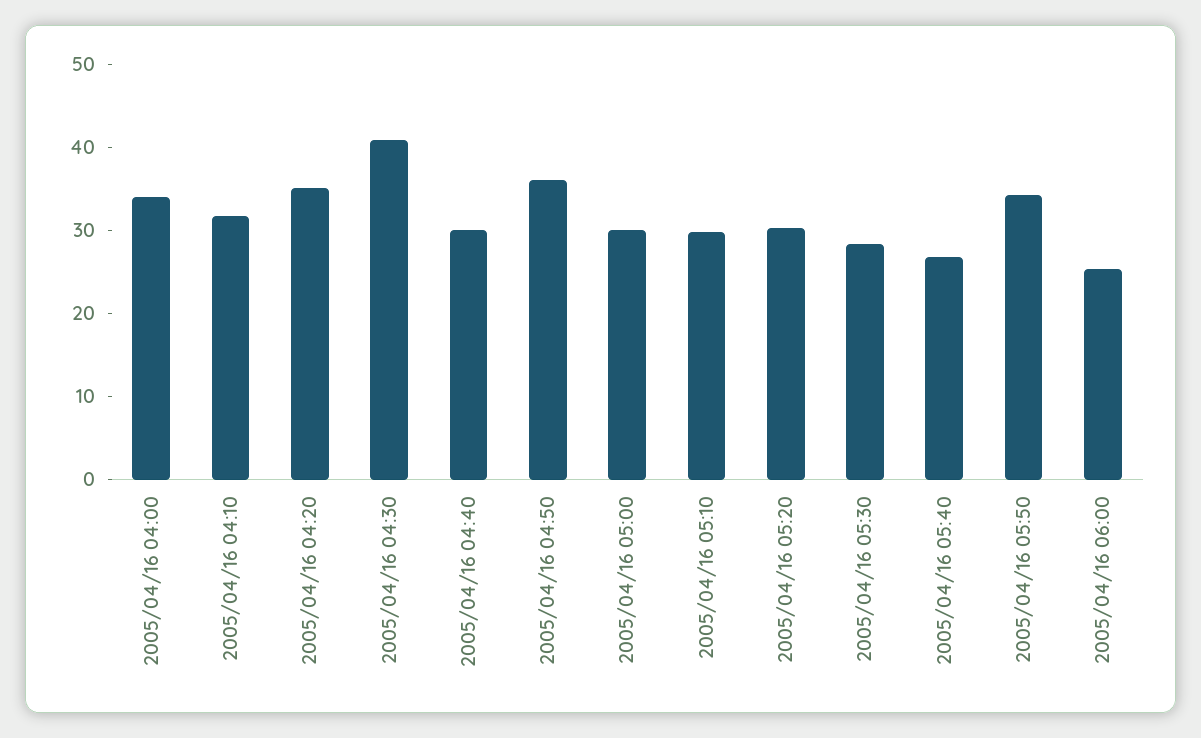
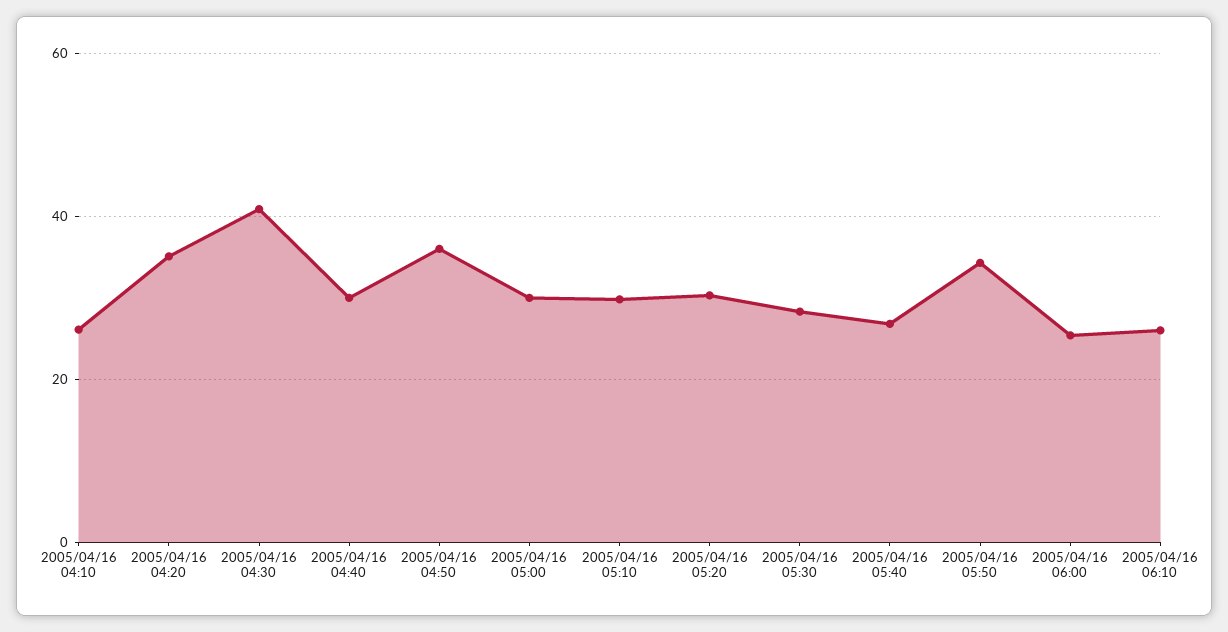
2005/04/16 04:00: 34 -> none
2005/04/16 04:10: 32 -> 26
2005/04/16 06:10: none -> 26

